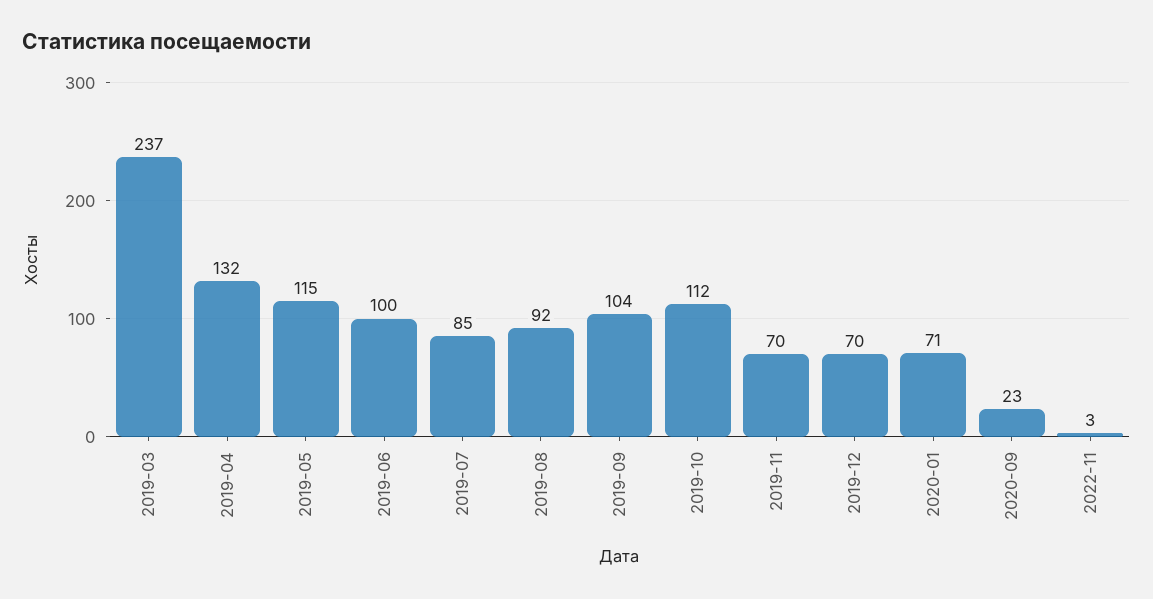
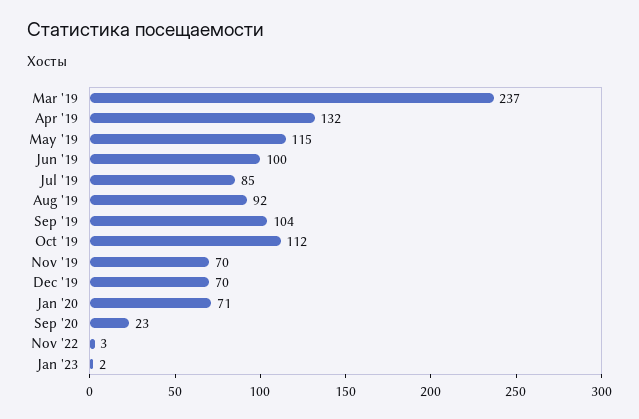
Jan '23: none -> 2

